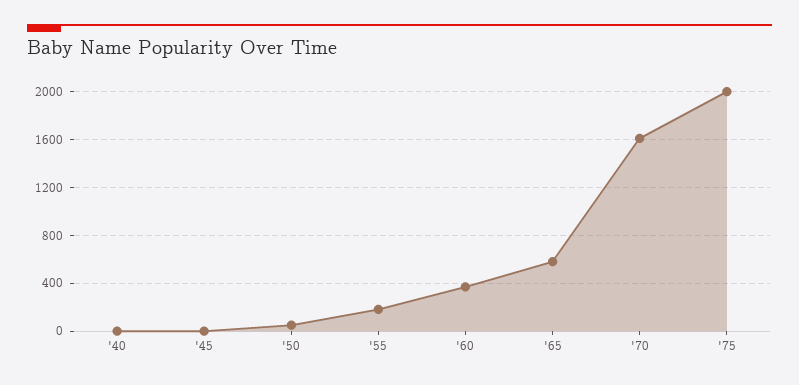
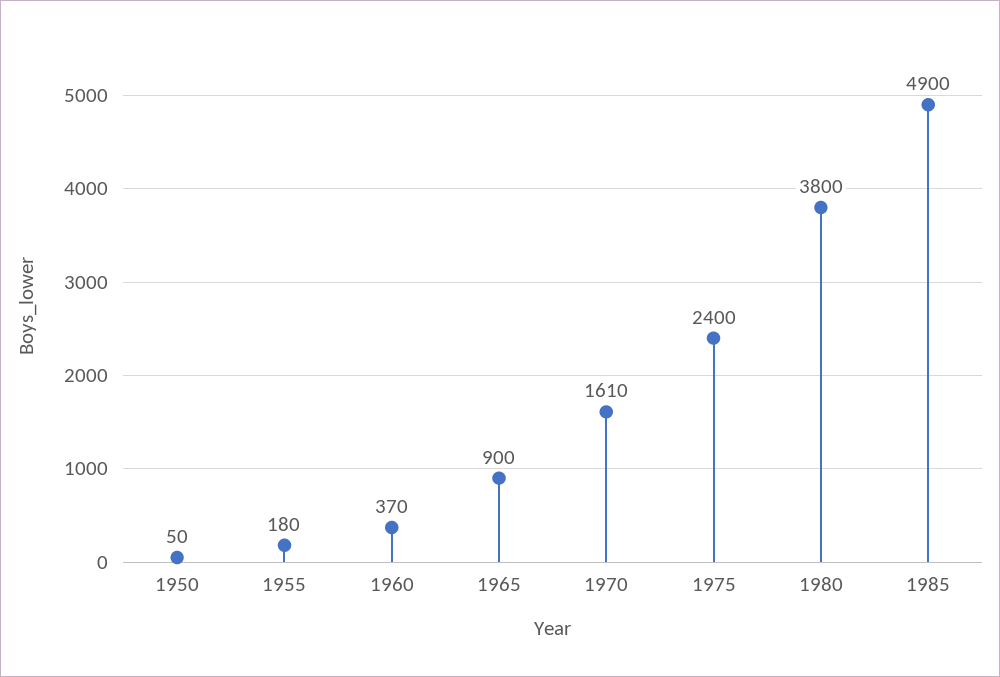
'40: 0 -> none
'45: 0 -> none
'65: 600 -> 900
'75: 2000 -> 2400
1980: none -> 3800
1985: none -> 4900

